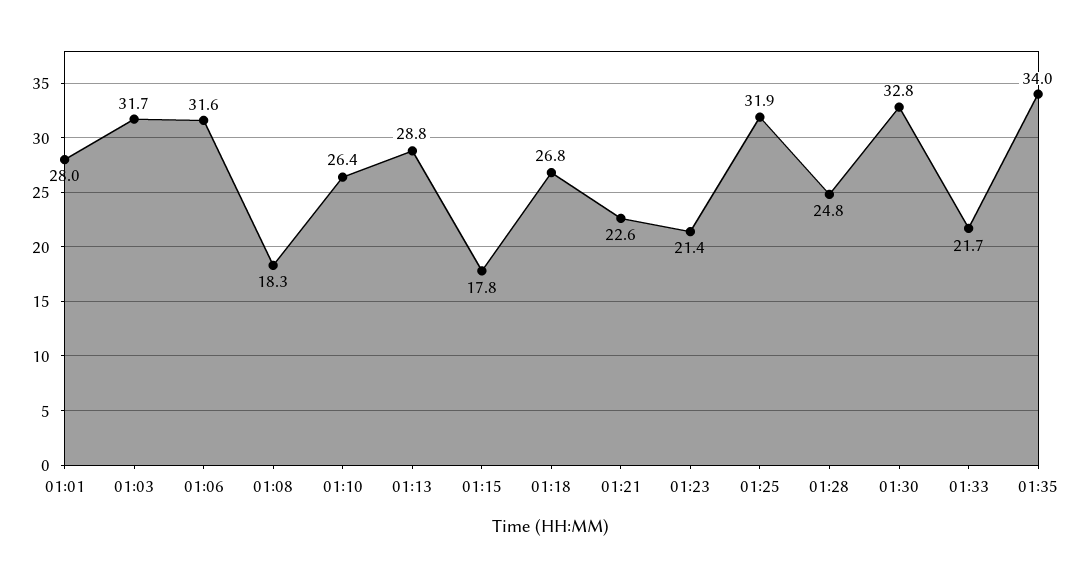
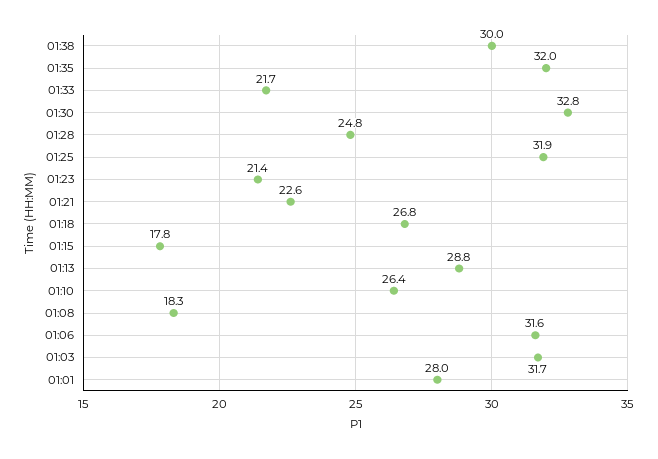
01:35: 34 -> 32
01:38: none -> 30

